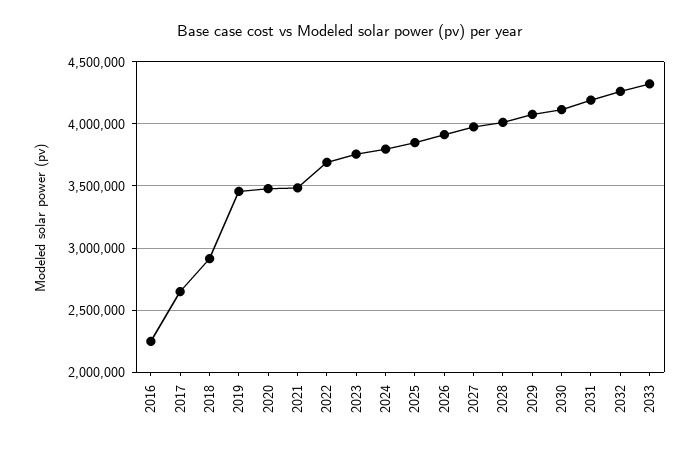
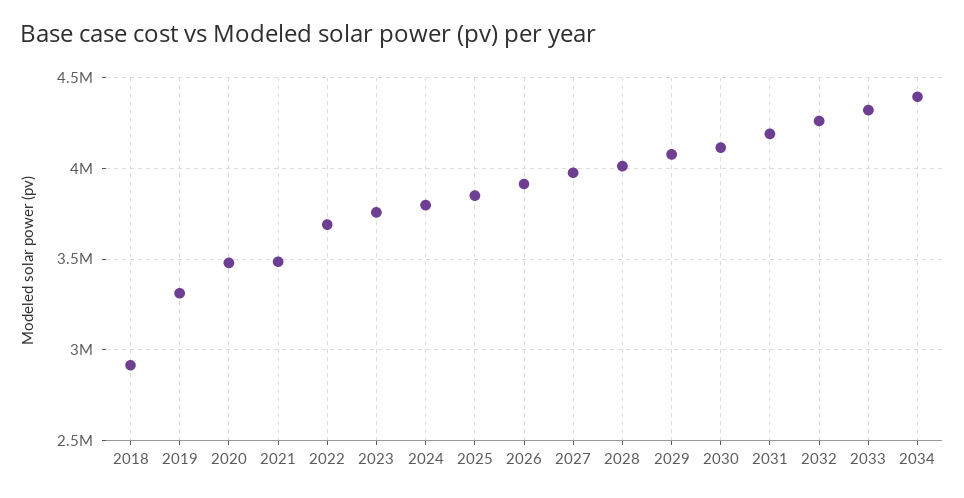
2016: 2250000 -> none
2017: 2650000 -> none
2019: 3450000 -> 3300000
2034: none -> 4400000

